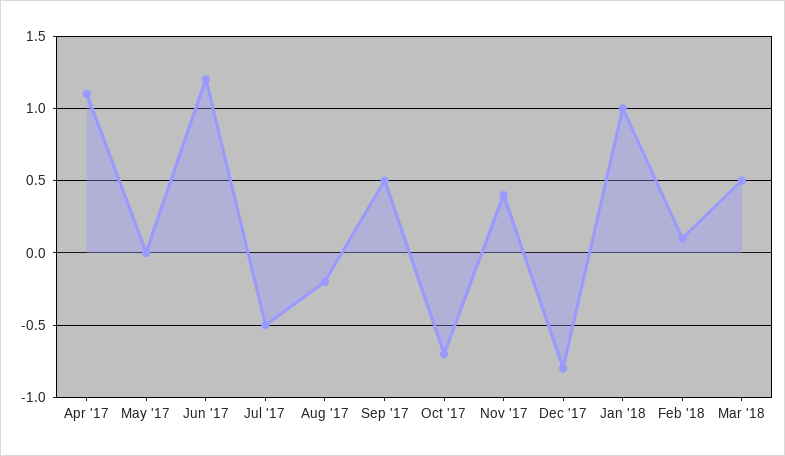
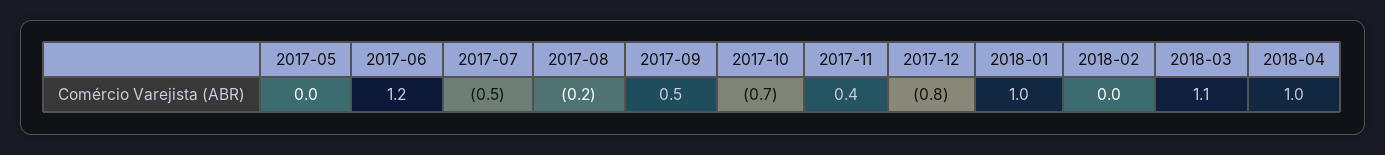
Apr '17: 1.1 -> none
Feb '18: 0.1 -> 0
Mar '18: 0.5 -> 1.1
2018-04: none -> 1

